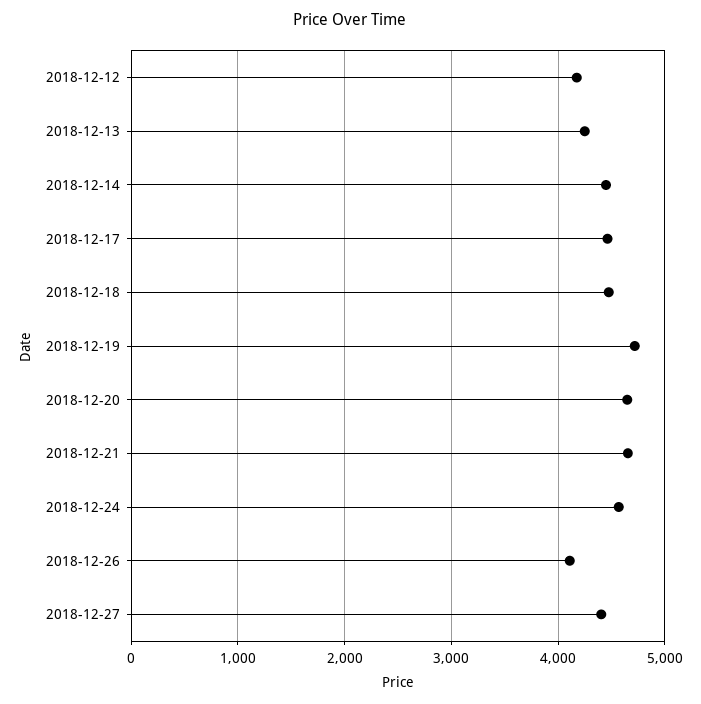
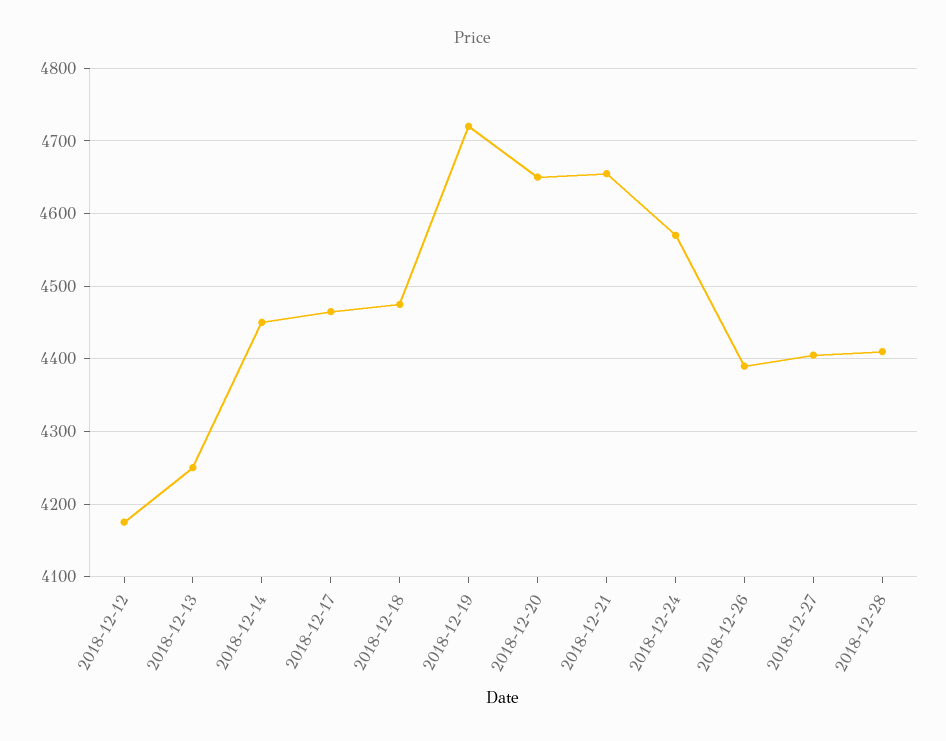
2018-12-26: 4100 -> 4390
2018-12-28: none -> 4410

